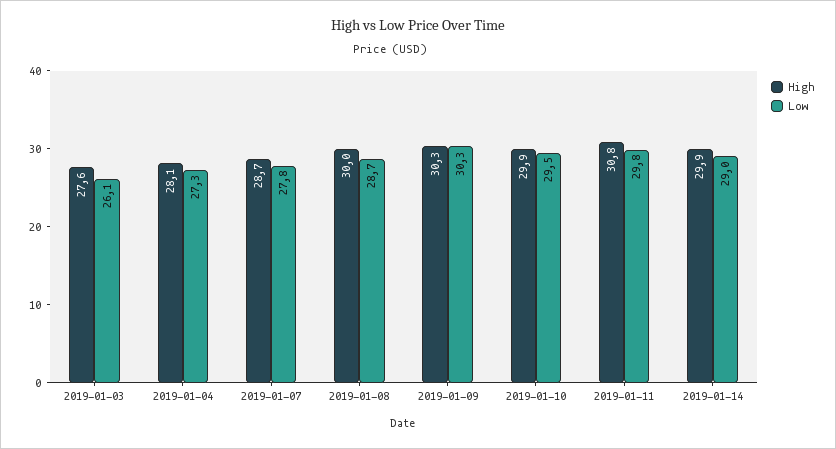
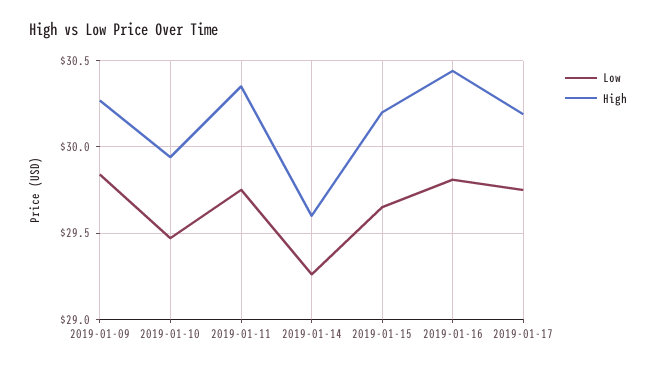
High, 2019-01-03: 27.6 -> none
Low, 2019-01-03: 26.1 -> none
High, 2019-01-04: 28.1 -> none
Low, 2019-01-04: 27.3 -> none
High, 2019-01-07: 28.7 -> none
Low, 2019-01-07: 27.8 -> none
High, 2019-01-08: 30 -> none
Low, 2019-01-08: 28.7 -> none
Low, 2019-01-09: 30.3 -> 29.85
High, 2019-01-11: 30.8 -> 30.35
High, 2019-01-14: 29.9 -> 29.6
Low, 2019-01-14: 29 -> 29.25
Low, 2019-01-15: none -> 29.65
High, 2019-01-15: none -> 30.2
Low, 2019-01-16: none -> 29.8
High, 2019-01-16: none -> 30.45
Low, 2019-01-17: none -> 29.75
High, 2019-01-17: none -> 30.2

